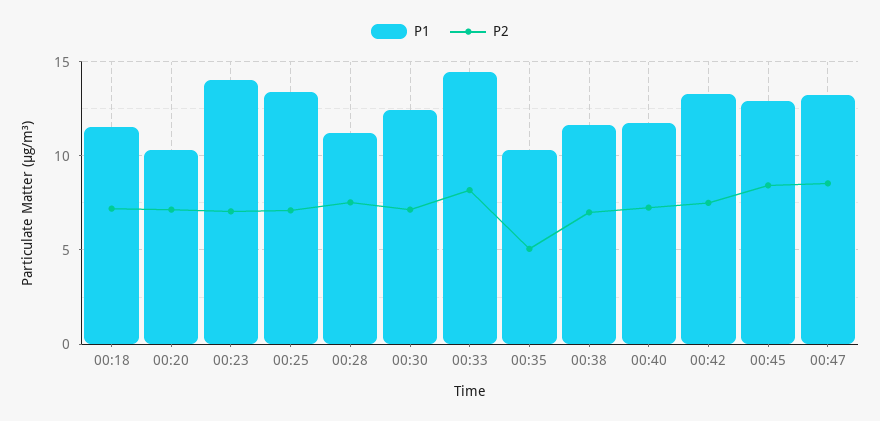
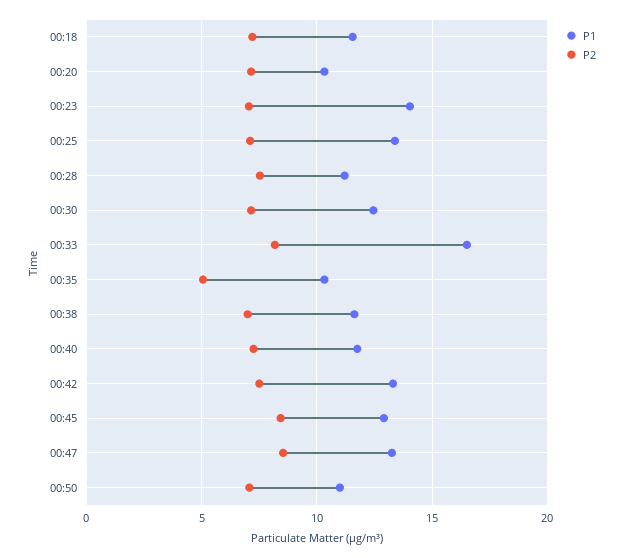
P1, 00:33: 14.5 -> 16.5
P1, 00:50: none -> 11
P2, 00:50: none -> 7

